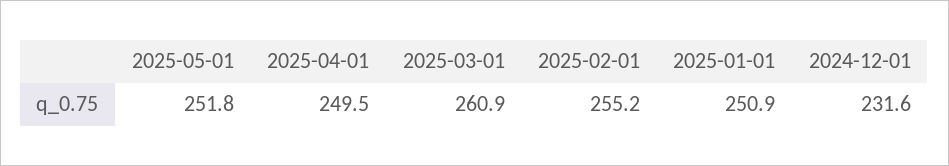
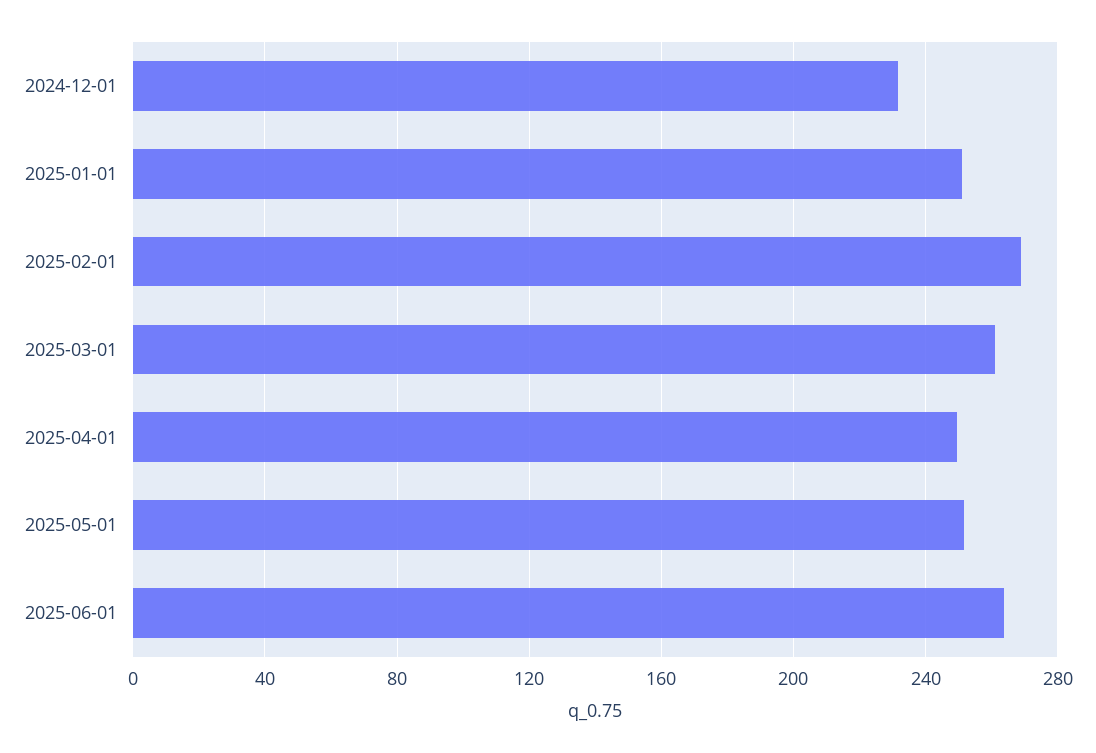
2025-02-01: 255.2 -> 270
2025-06-01: none -> 265

